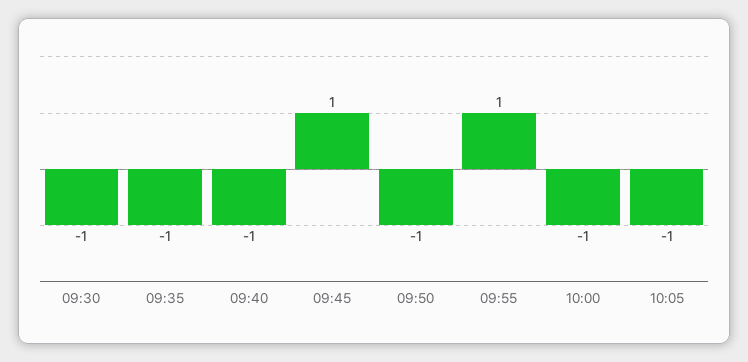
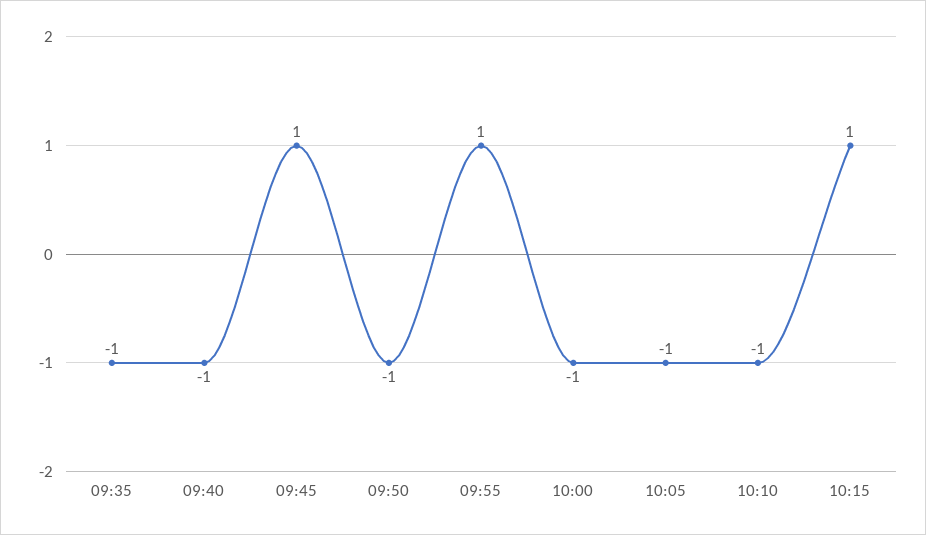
09:30: -1 -> none
10:10: none -> -1
10:15: none -> 1

